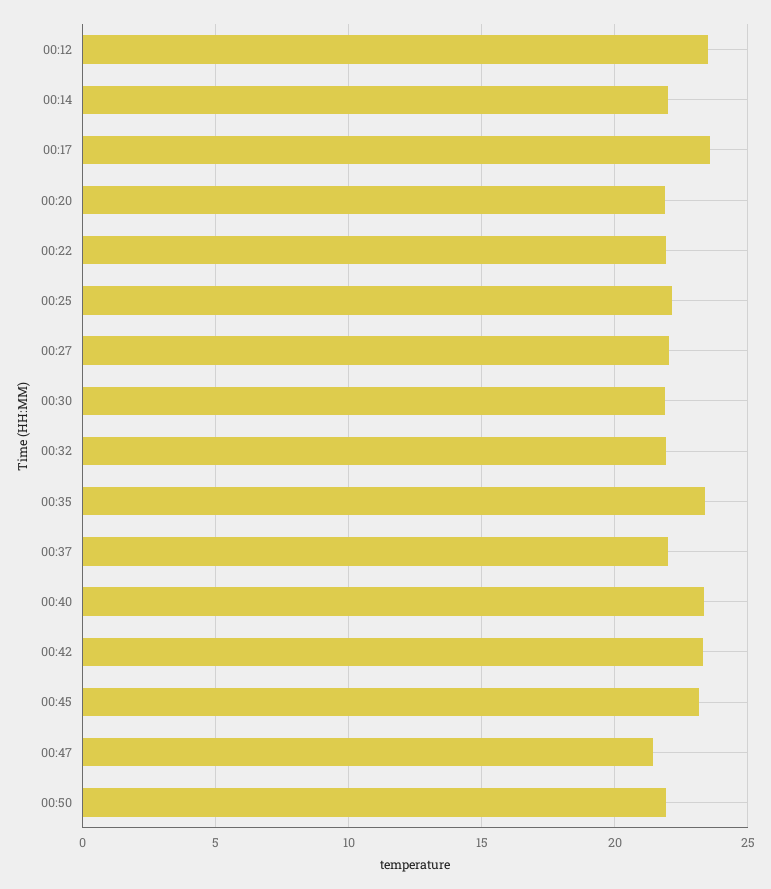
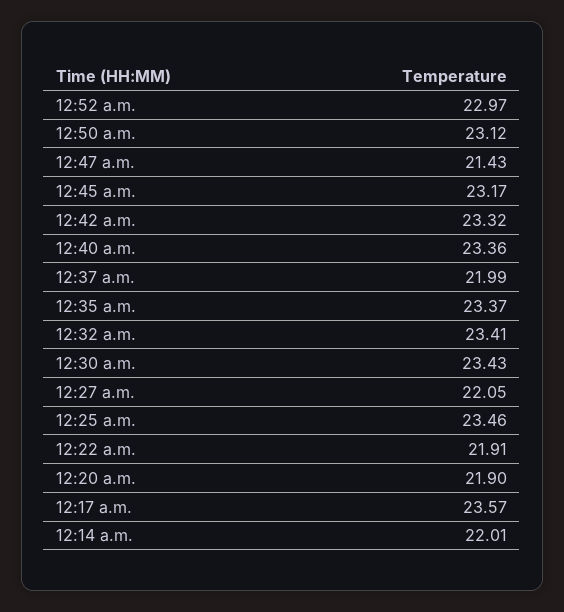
00:12: 23.5 -> none
00:25: 22 -> 23.46
00:30: 22 -> 23.43
00:32: 22 -> 23.41
00:50: 22 -> 23.12
12:52 a.m.: none -> 22.97

